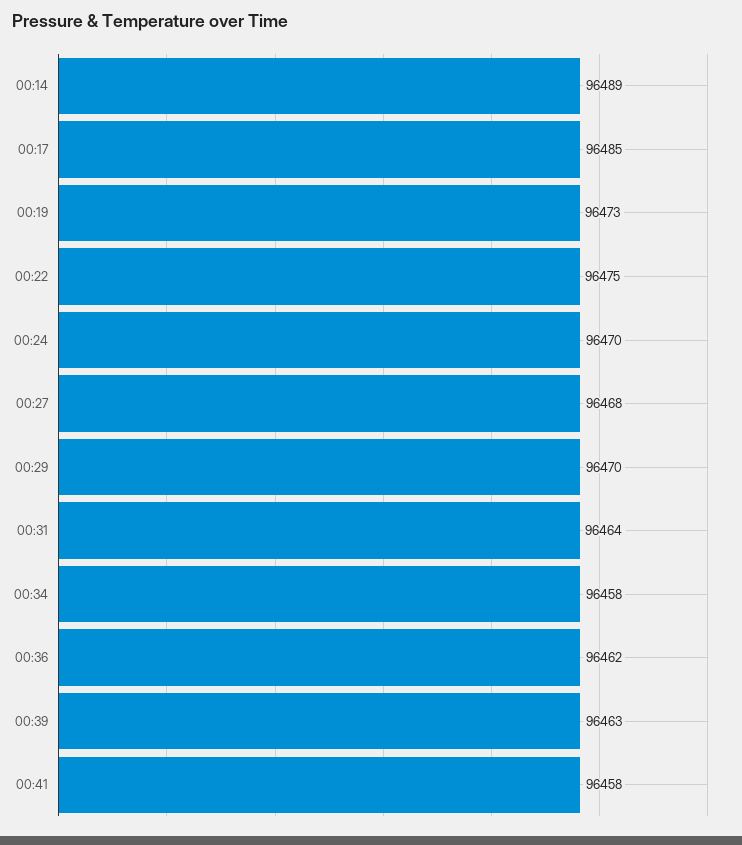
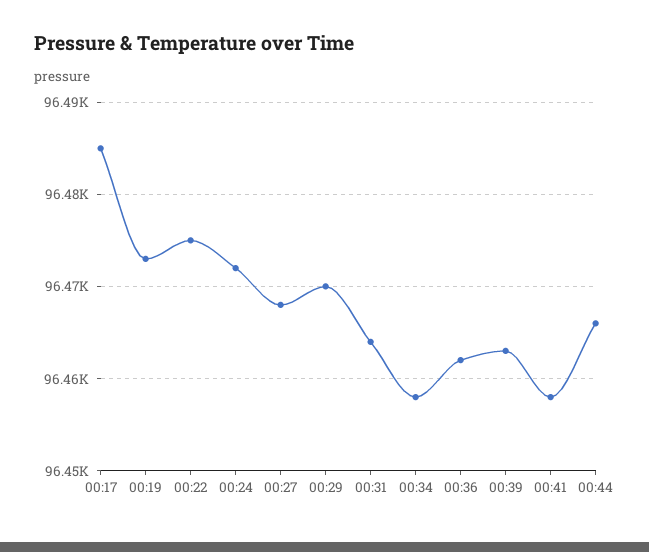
00:14: 96489 -> none
00:24: 96470 -> 96472
00:44: none -> 96466

